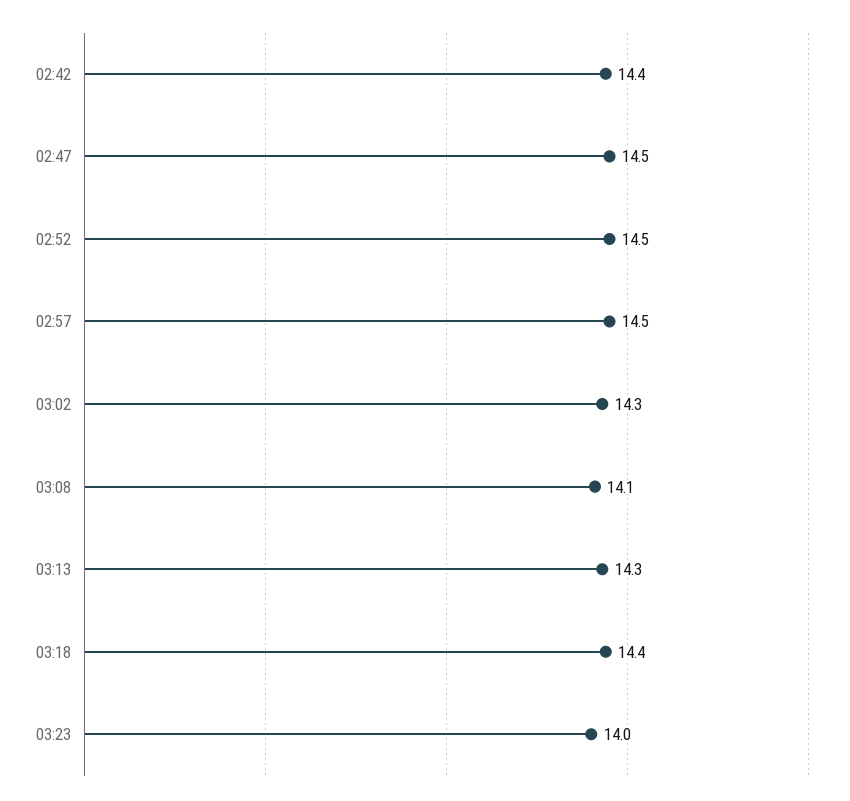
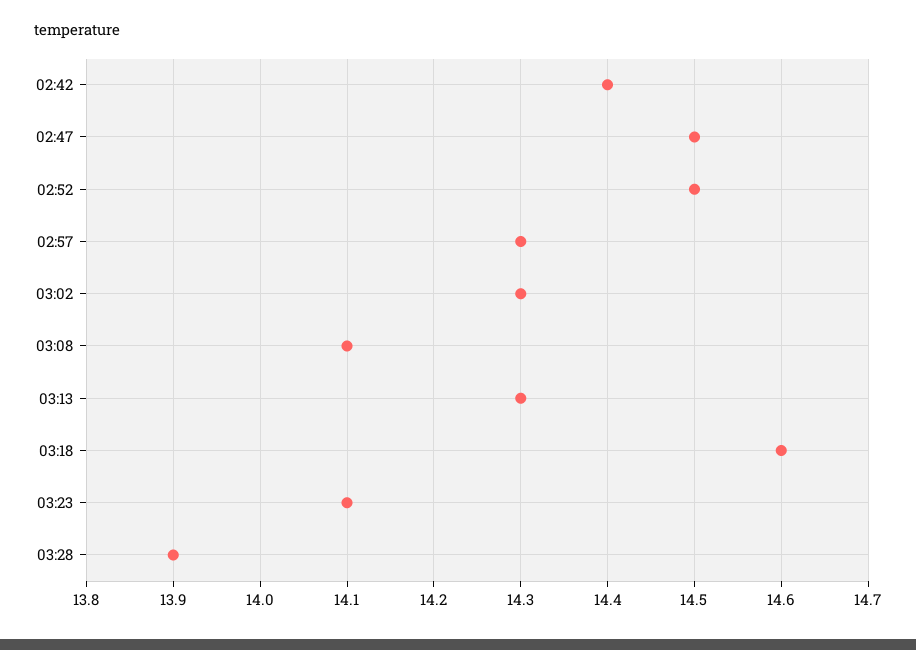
02:57: 14.5 -> 14.3
03:18: 14.4 -> 14.6
03:23: 14 -> 14.1
03:28: none -> 13.9

